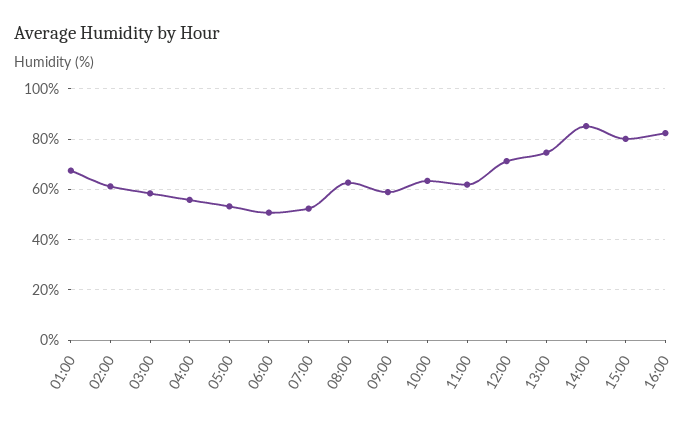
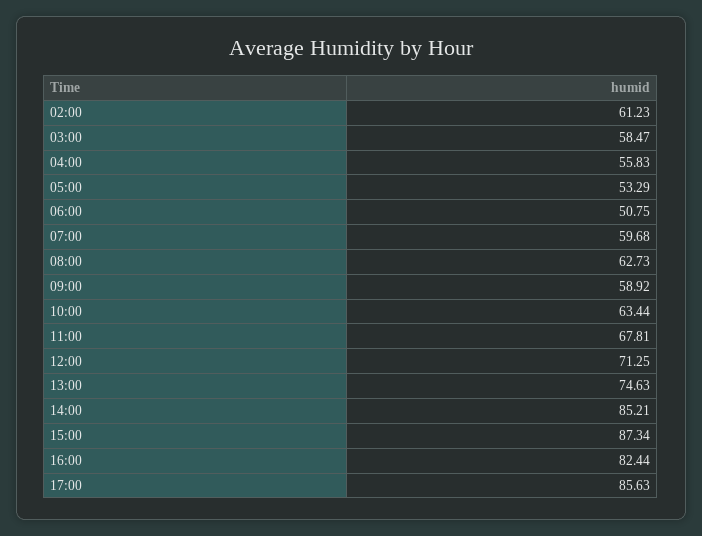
01:00: 67.5 -> none
07:00: 52.5 -> 59.68
11:00: 62.5 -> 67.81
15:00: 80 -> 87.34
17:00: none -> 85.63

